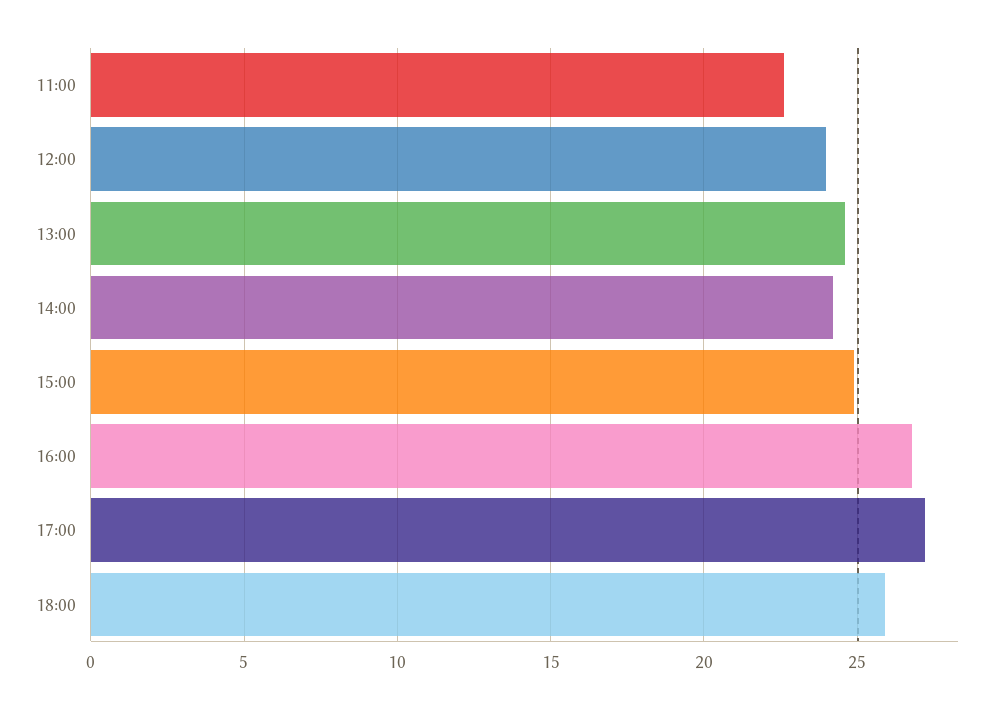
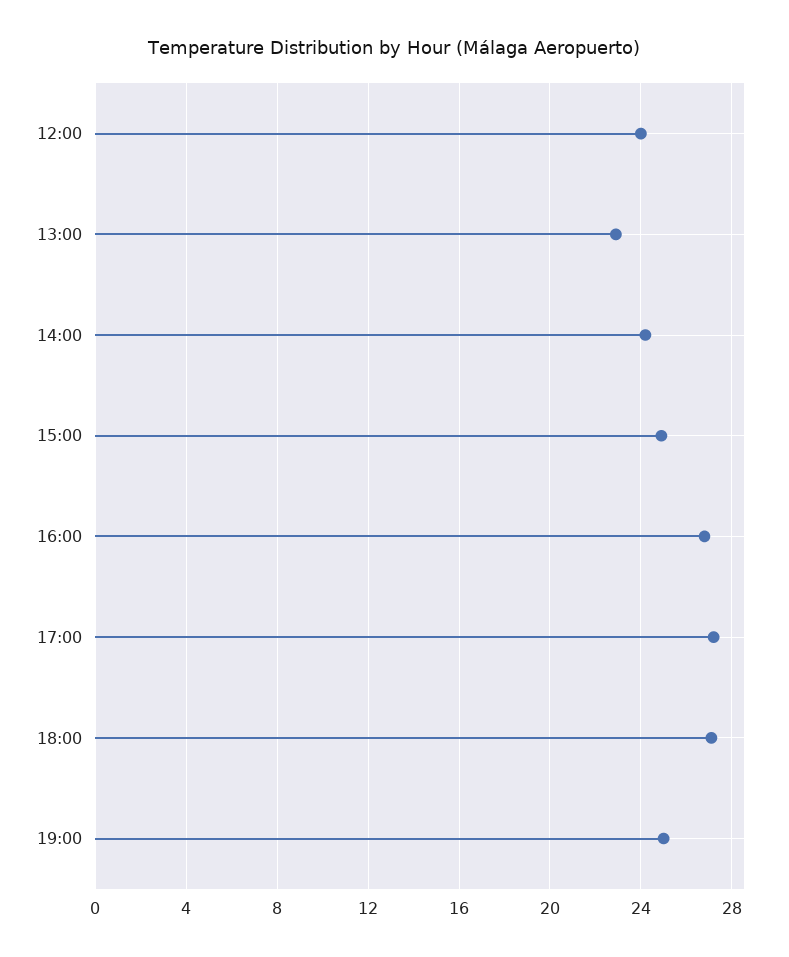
11:00: 22.5 -> none
13:00: 24.5 -> 23
18:00: 26 -> 27
19:00: none -> 25

